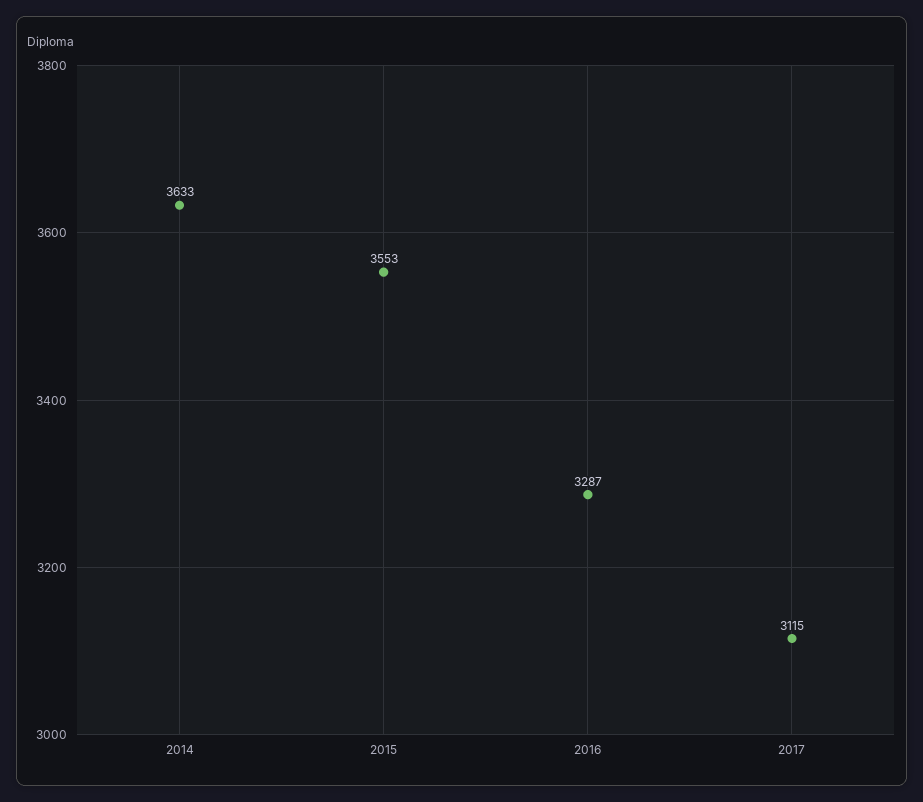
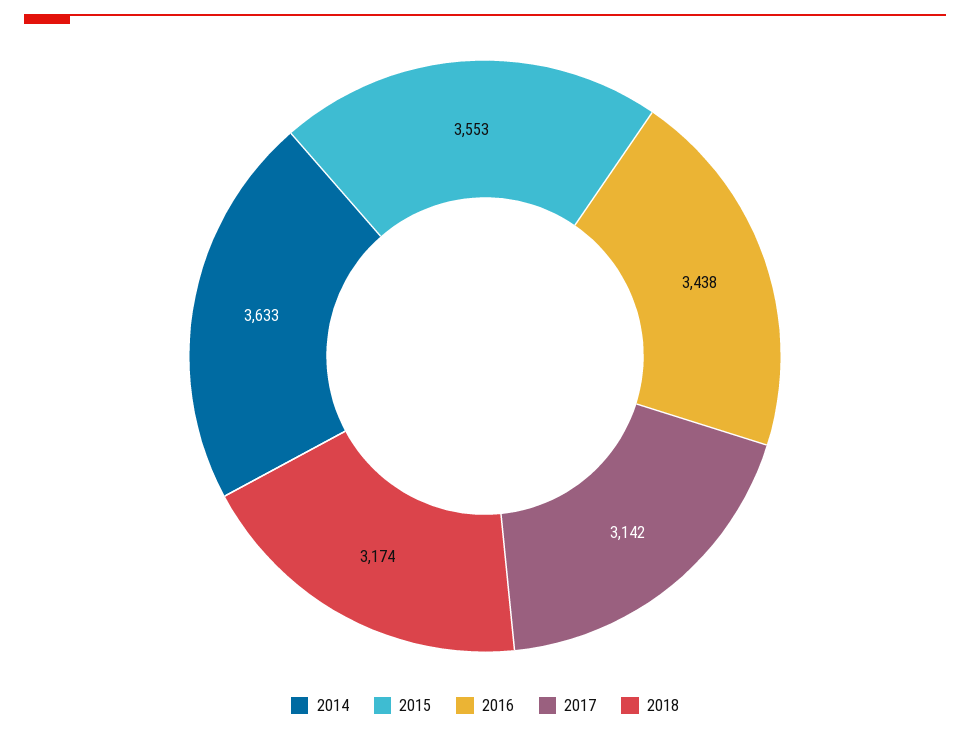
2016: 3287 -> 3438
2017: 3115 -> 3142
2018: none -> 3174

